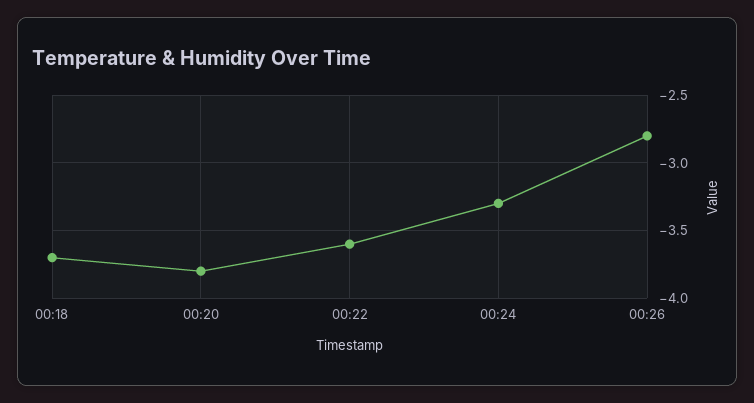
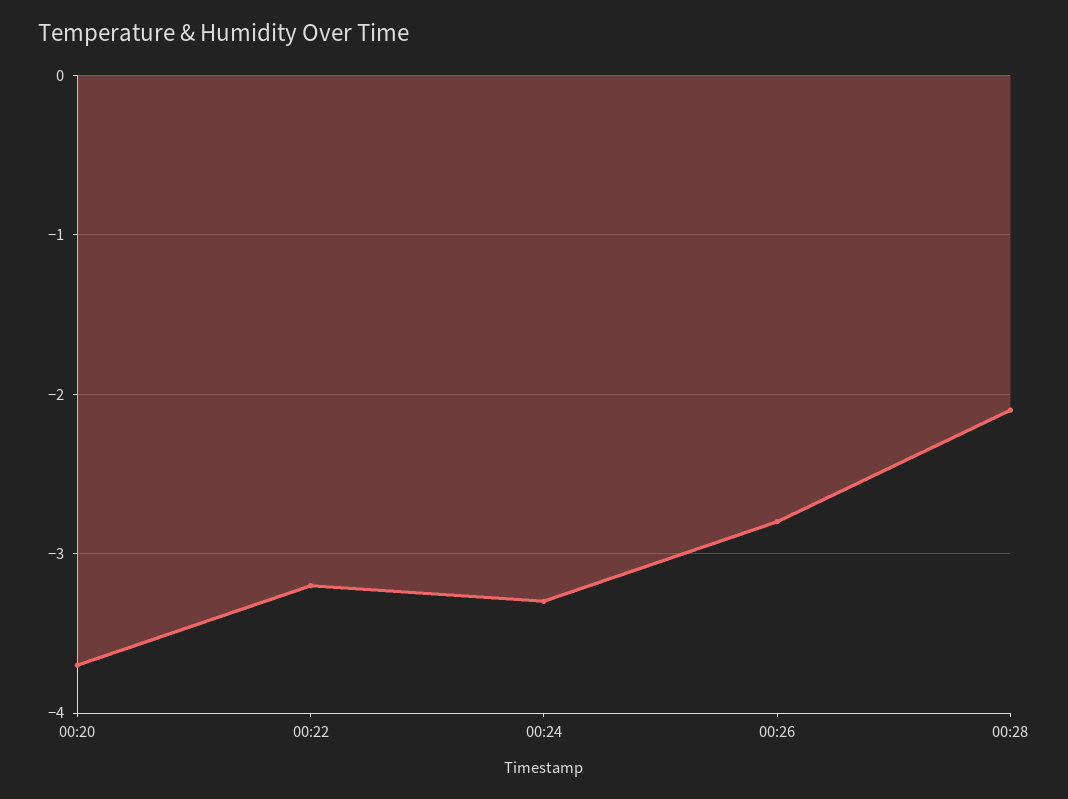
00:18: -3.7 -> none
00:20: -3.8 -> -3.7
00:22: -3.6 -> -3.2
00:28: none -> -2.1

